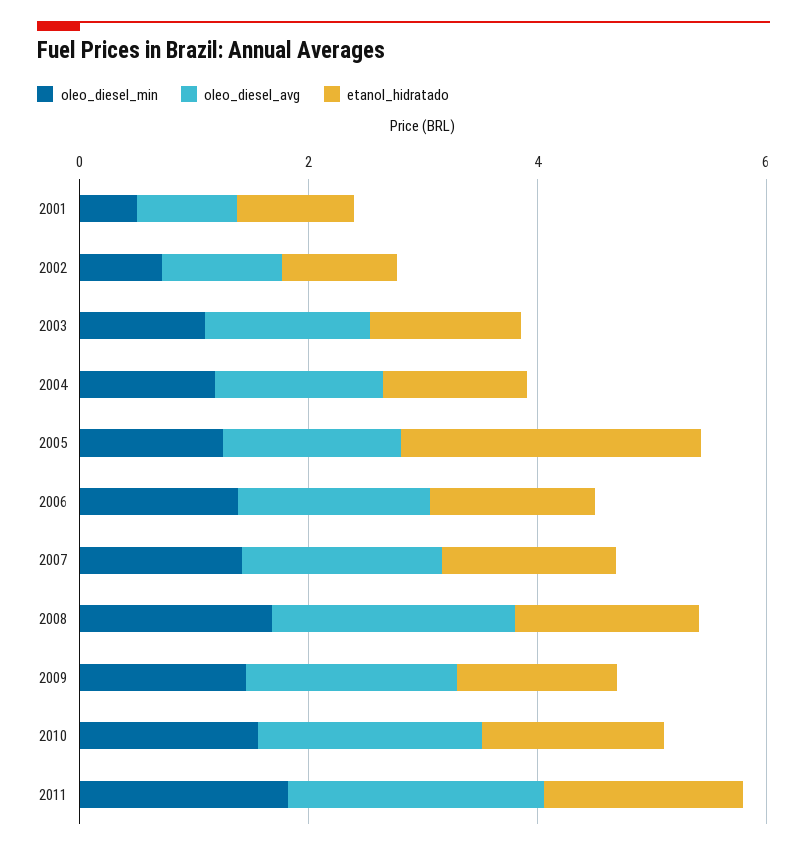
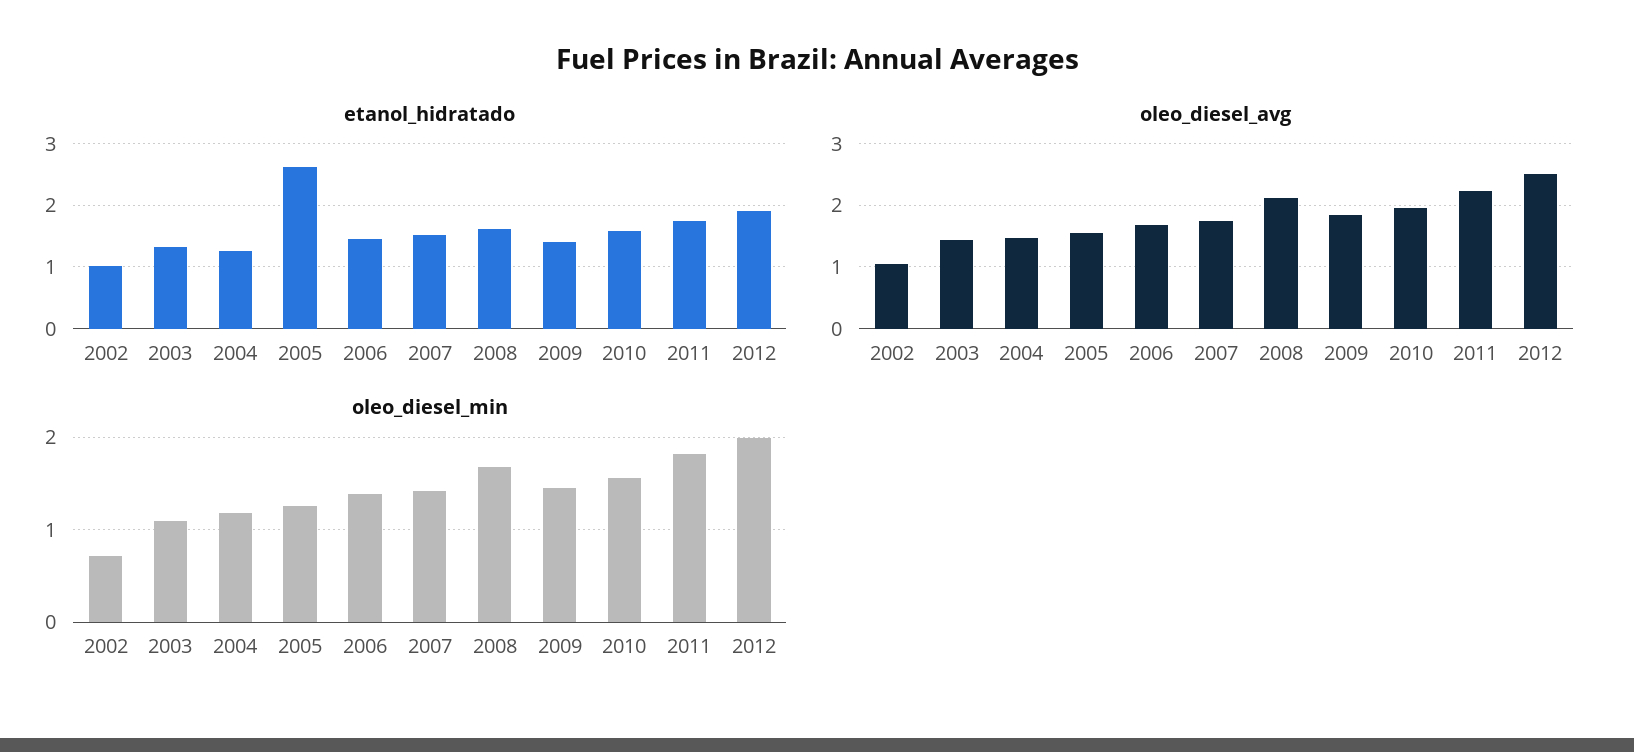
oleo_diesel_min, 2001: 0.5 -> none
oleo_diesel_avg, 2001: 1 -> none
etanol_hidratado, 2001: 1 -> none
etanol_hidratado, 2012: none -> 1.9
oleo_diesel_avg, 2012: none -> 2.5
oleo_diesel_min, 2012: none -> 2

